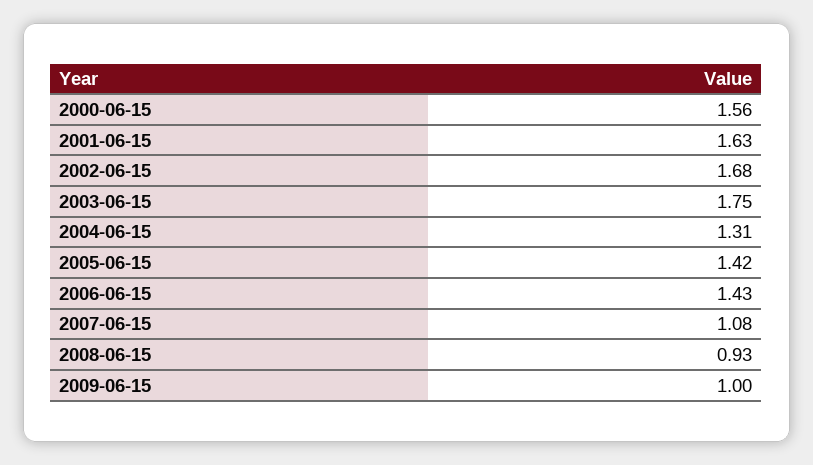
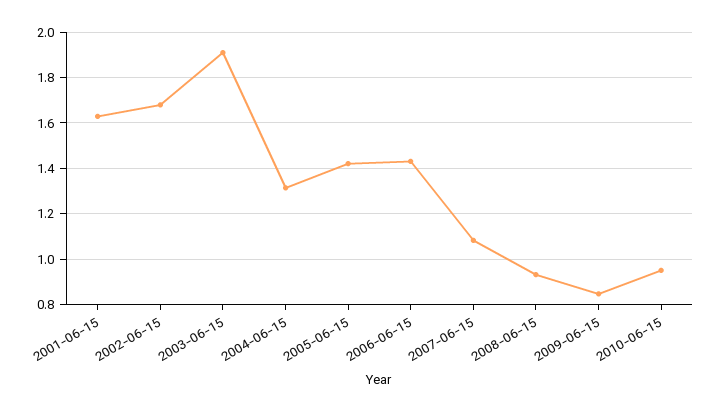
2000-06-15: 1.56 -> none
2003-06-15: 1.75 -> 1.9
2009-06-15: 1 -> 0.85
2010-06-15: none -> 0.95

